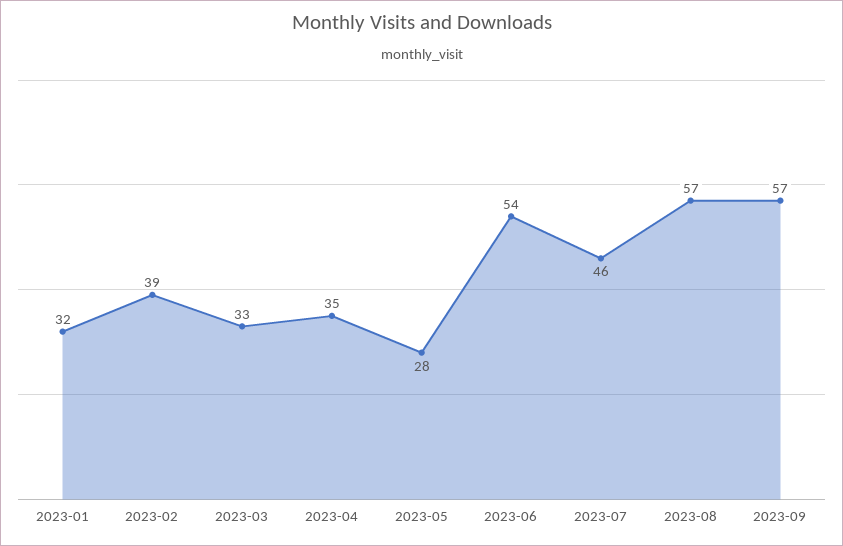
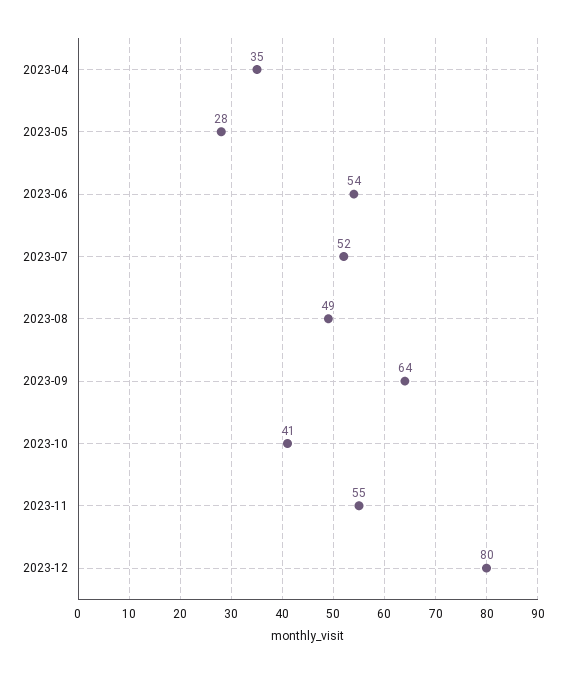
2023-01: 32 -> none
2023-02: 39 -> none
2023-03: 33 -> none
2023-07: 46 -> 52
2023-08: 57 -> 49
2023-09: 57 -> 64
2023-10: none -> 41
2023-11: none -> 55
2023-12: none -> 80

